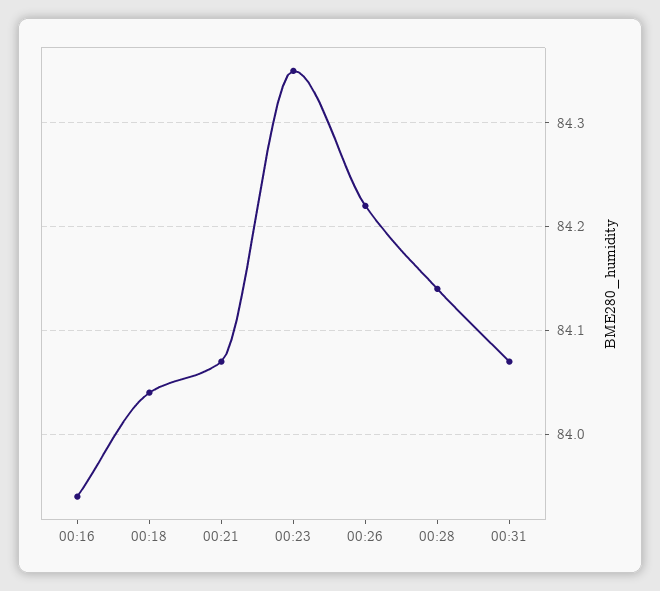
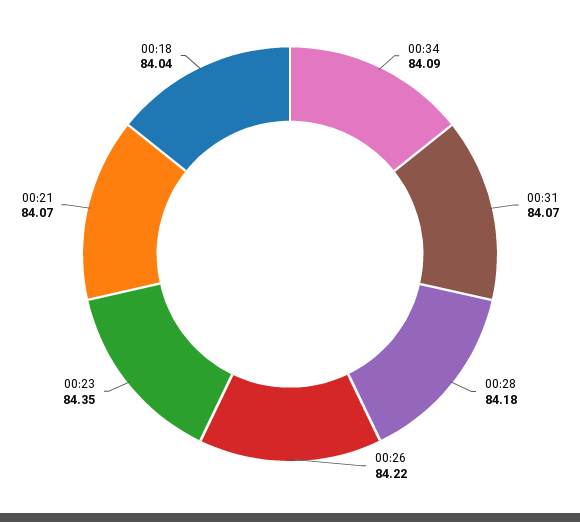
00:16: 83.94 -> none
00:28: 84.14 -> 84.18
00:34: none -> 84.09

